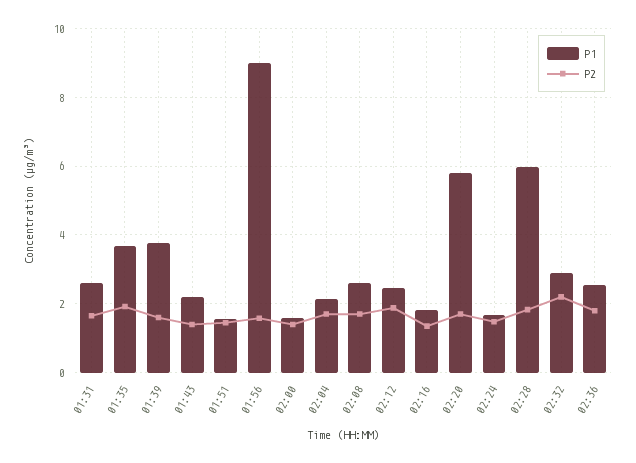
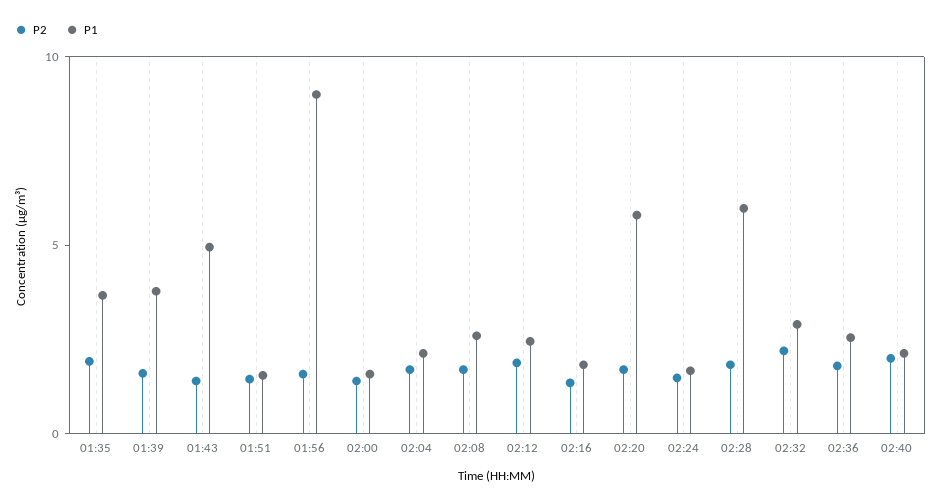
P1, 01:31: 2.6 -> none
P2, 01:31: 1.6 -> none
P1, 01:43: 2.2 -> 5
P2, 02:40: none -> 2
P1, 02:40: none -> 2

